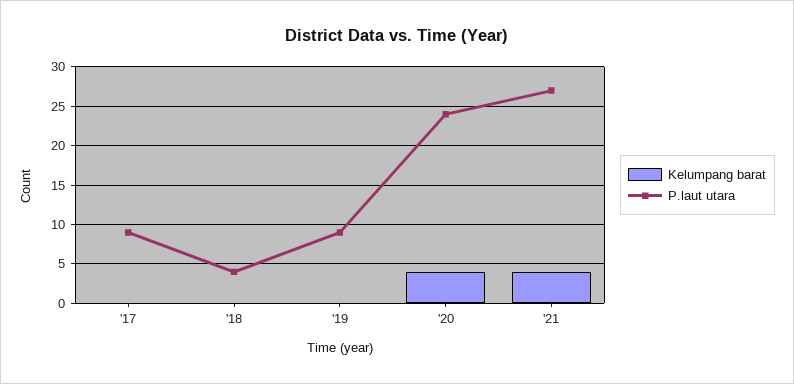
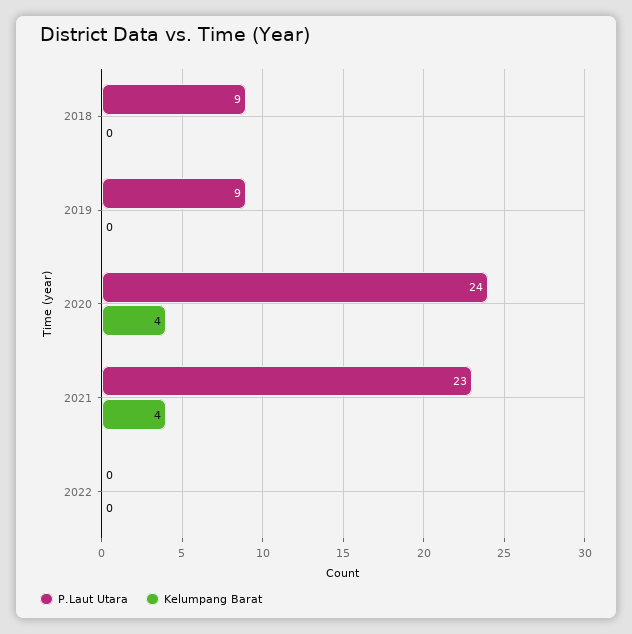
Kelumpang barat, '17: 0 -> none
P.laut utara, '17: 9 -> none
P.laut utara, '18: 4 -> 9
P.laut utara, '21: 27 -> 23
P.laut utara, 2022: none -> 0
Kelumpang barat, 2022: none -> 0

